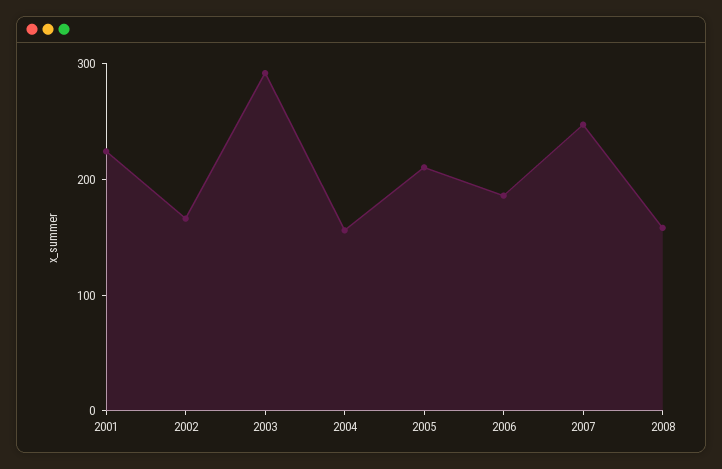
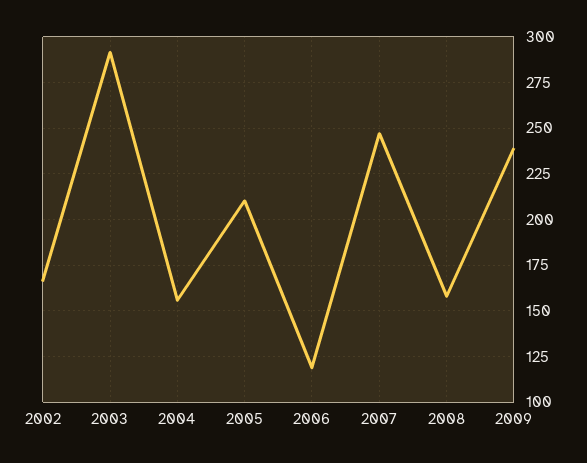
2001: 220 -> none
2006: 180 -> 120
2009: none -> 240

